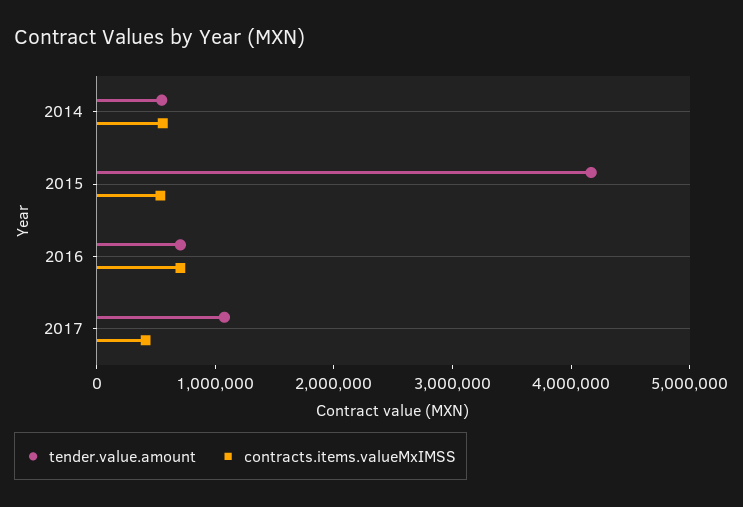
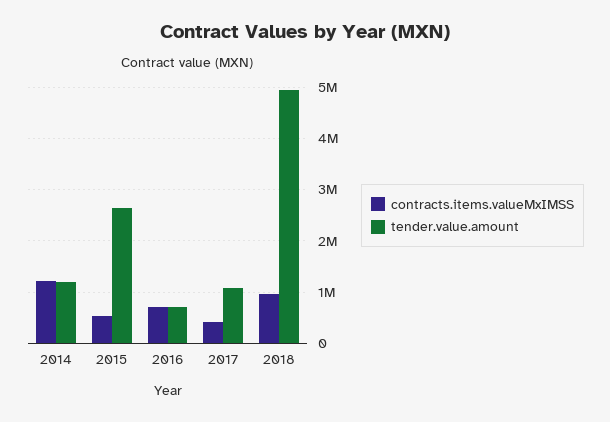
tender.value.amount, 2014: 600000 -> 1200000
contracts.items.valueMxIMSS, 2014: 600000 -> 1200000
tender.value.amount, 2015: 4200000 -> 2600000
contracts.items.valueMxIMSS, 2018: none -> 1000000
tender.value.amount, 2018: none -> 5000000

